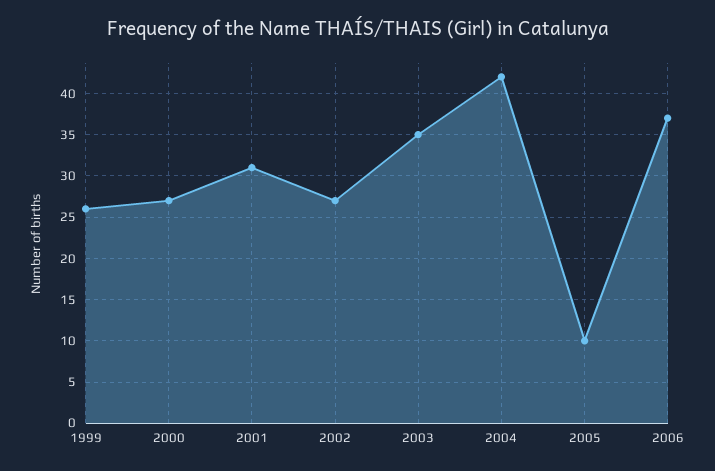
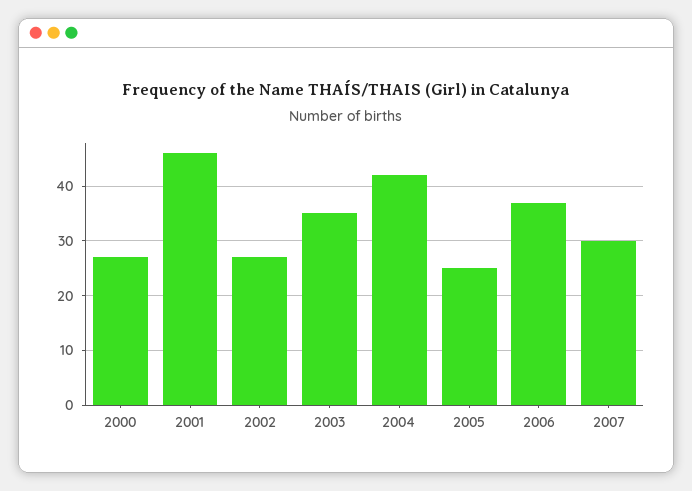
1999: 26 -> none
2001: 31 -> 45
2005: 10 -> 25
2007: none -> 30

